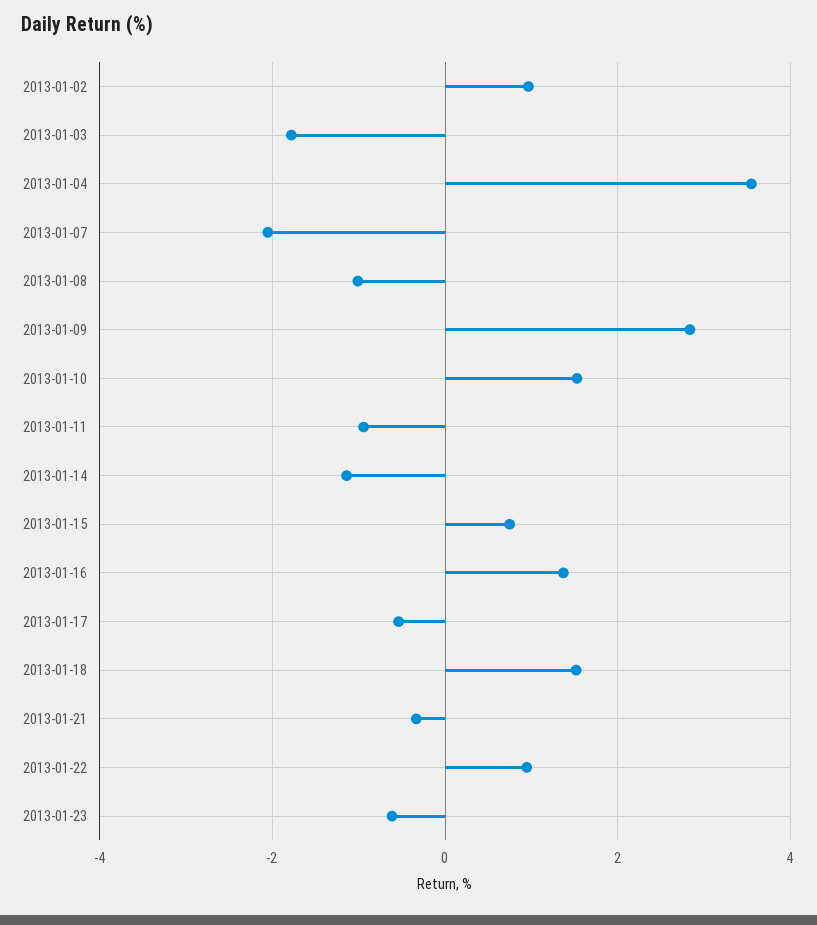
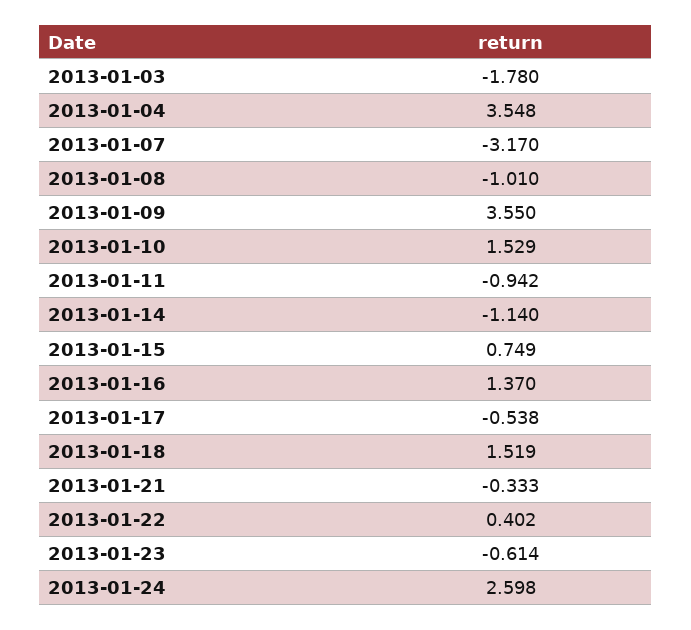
2013-01-02: 1 -> none
2013-01-07: -2 -> -3.17
2013-01-09: 2.8 -> 3.55
2013-01-22: 1 -> 0.402
2013-01-24: none -> 2.598

